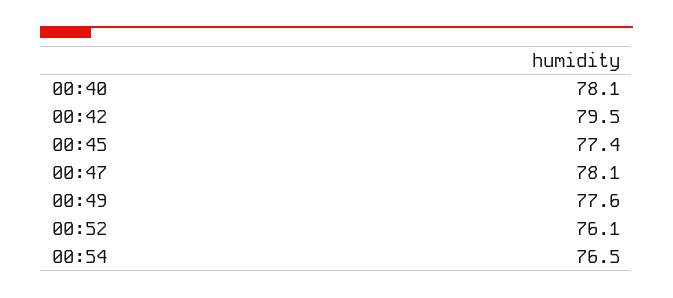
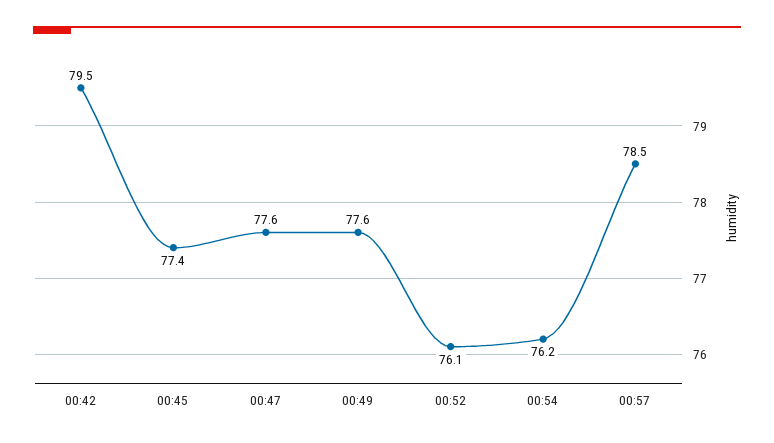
00:40: 78.1 -> none
00:47: 78.1 -> 77.6
00:54: 76.5 -> 76.2
00:57: none -> 78.5

